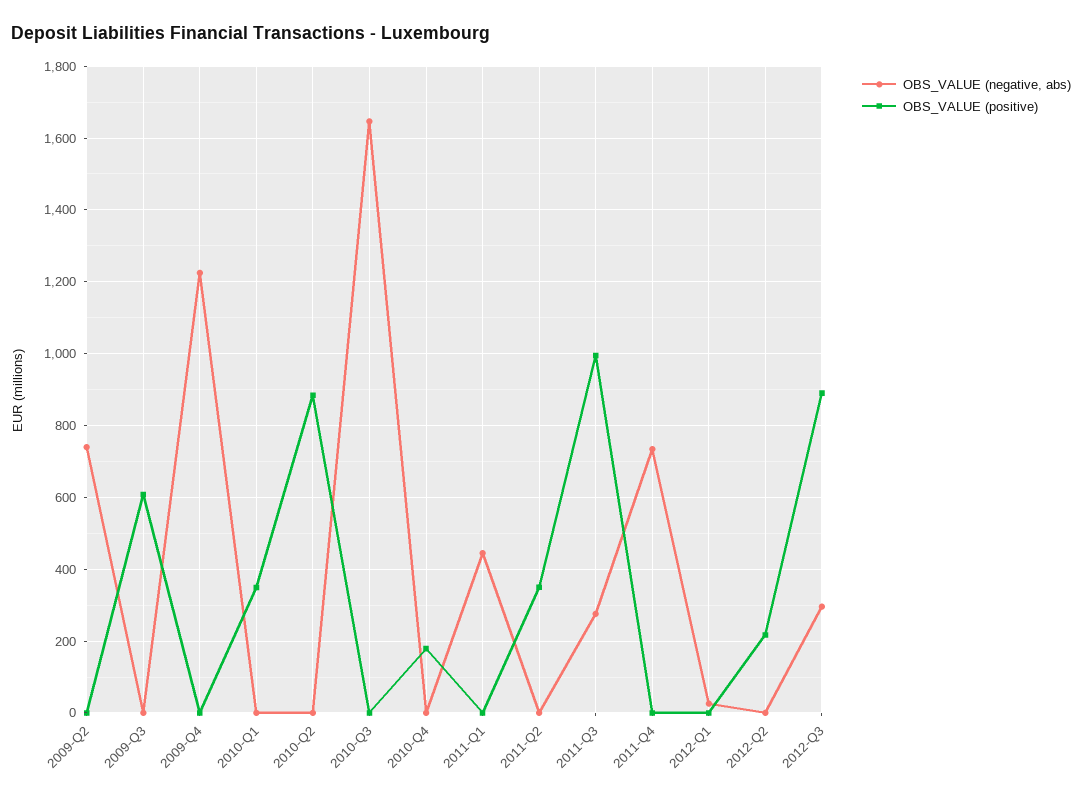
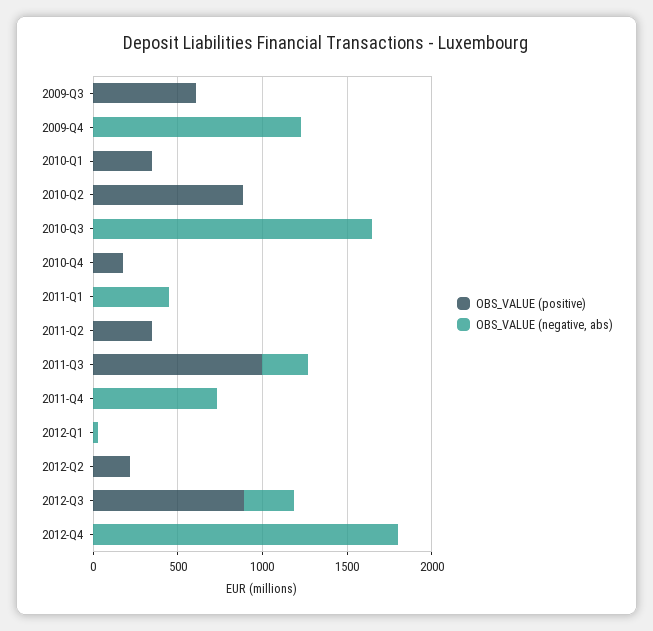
OBS_VALUE (negative, abs), 2009-Q2: 740 -> none
OBS_VALUE (positive), 2009-Q2: 0 -> none
OBS_VALUE (positive), 2012-Q4: none -> 0
OBS_VALUE (negative, abs), 2012-Q4: none -> 1800

